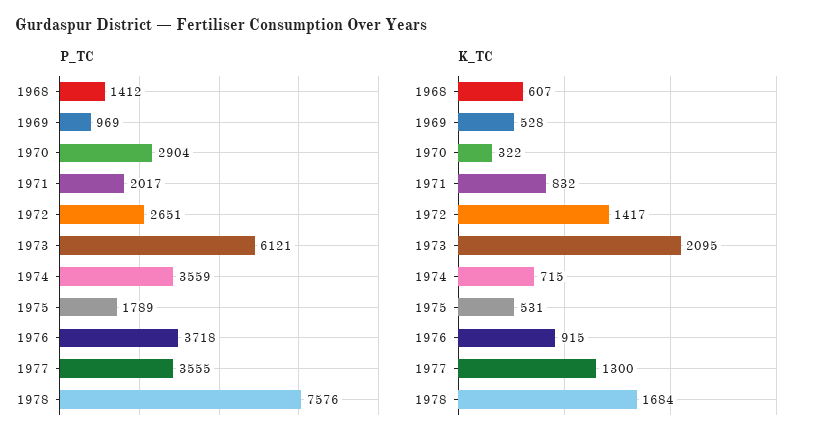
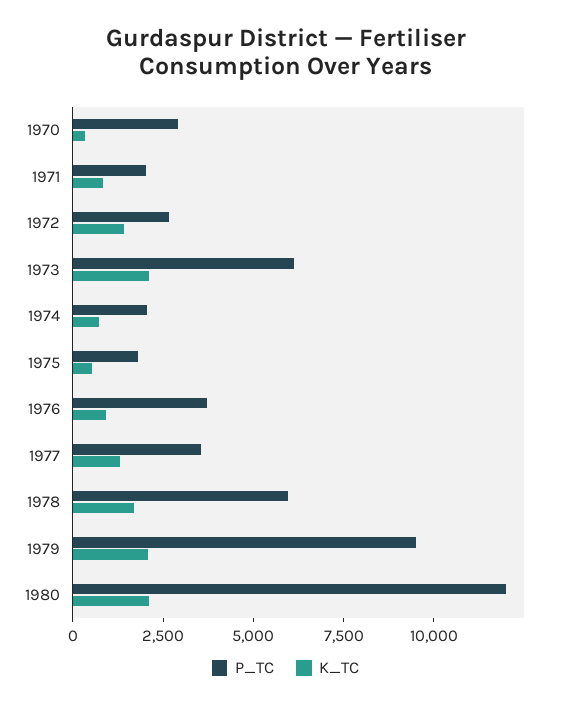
P_TC, 1968: 1412 -> none
P_TC, 1969: 969 -> none
P_TC, 1974: 3559 -> 2000
P_TC, 1978: 7576 -> 6000
K_TC, 1968: 607 -> none
K_TC, 1969: 528 -> none
P_TC, 1979: none -> 9500
K_TC, 1979: none -> 2000
P_TC, 1980: none -> 12000
K_TC, 1980: none -> 2000

